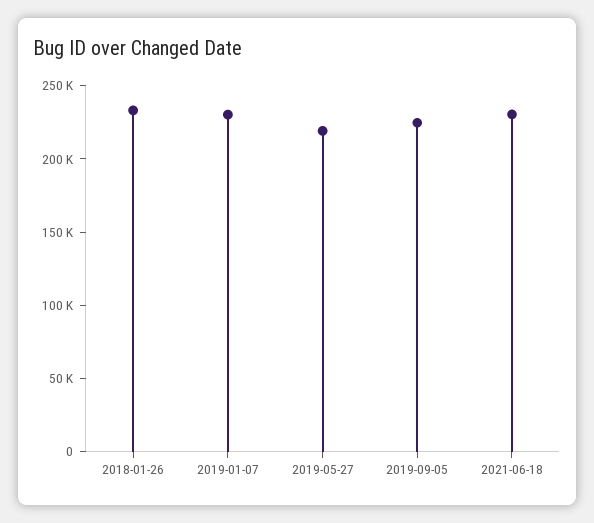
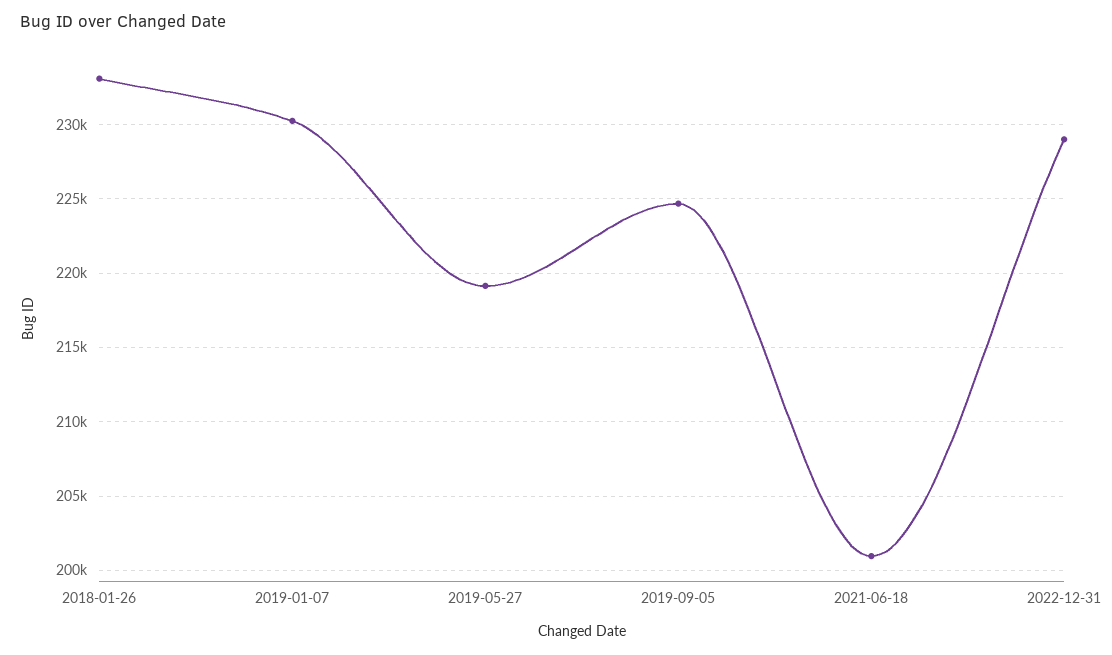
2021-06-18: 230000 -> 201000
2022-12-31: none -> 229000

